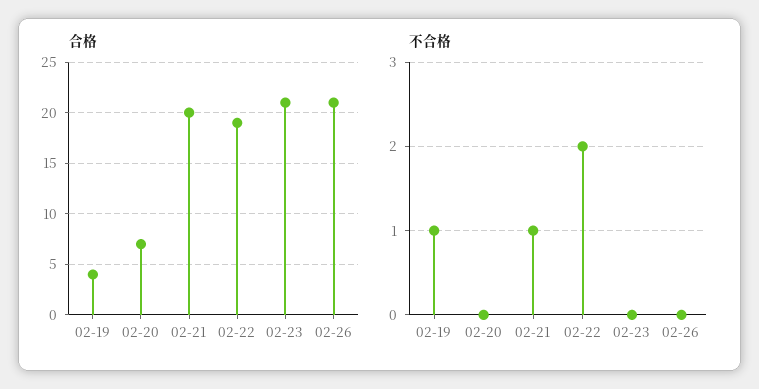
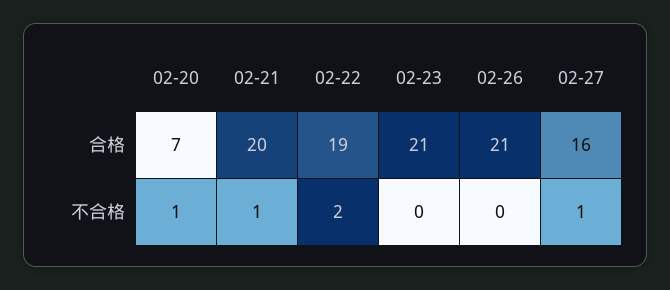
合格, 02-19: 4 -> none
不合格, 02-19: 1 -> none
不合格, 02-20: 0 -> 1
合格, 02-27: none -> 16
不合格, 02-27: none -> 1

